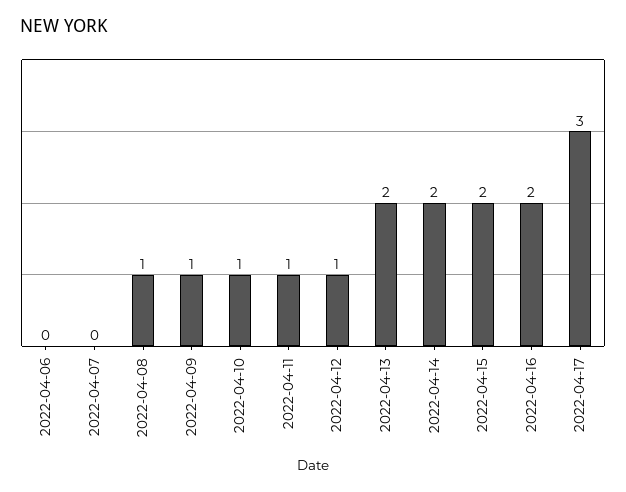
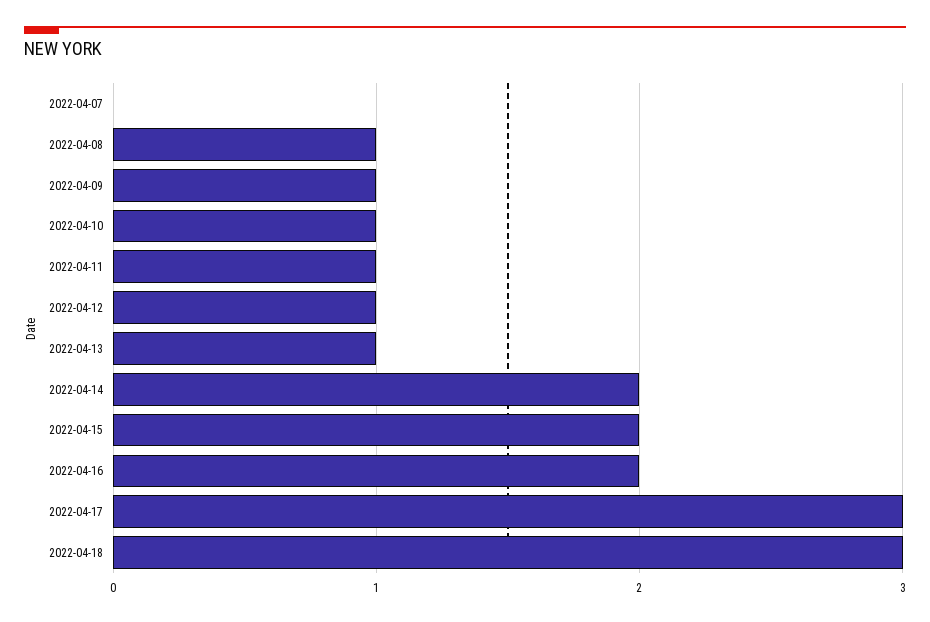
2022-04-06: 0 -> none
2022-04-13: 2 -> 1
2022-04-18: none -> 3

